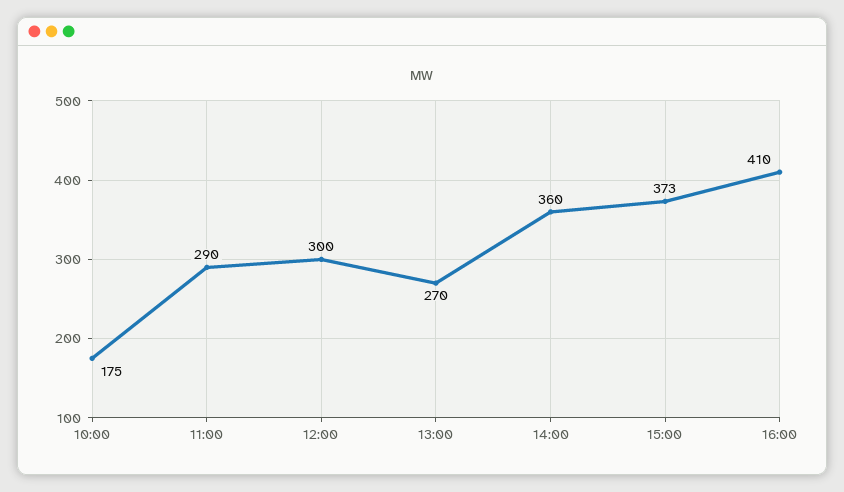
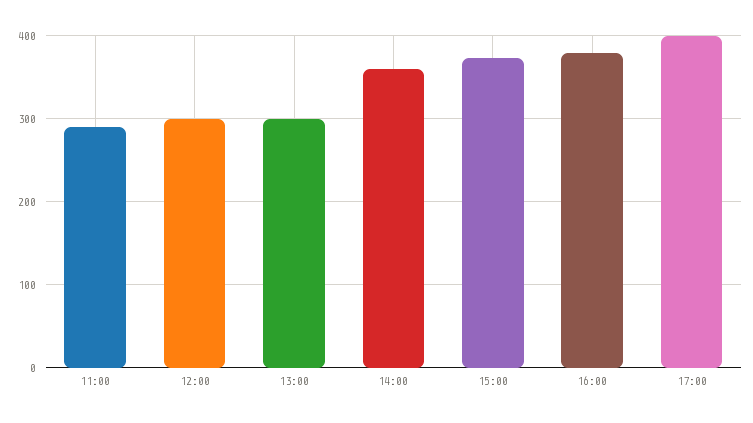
10:00: 175 -> none
13:00: 270 -> 300
16:00: 410 -> 380
17:00: none -> 400

